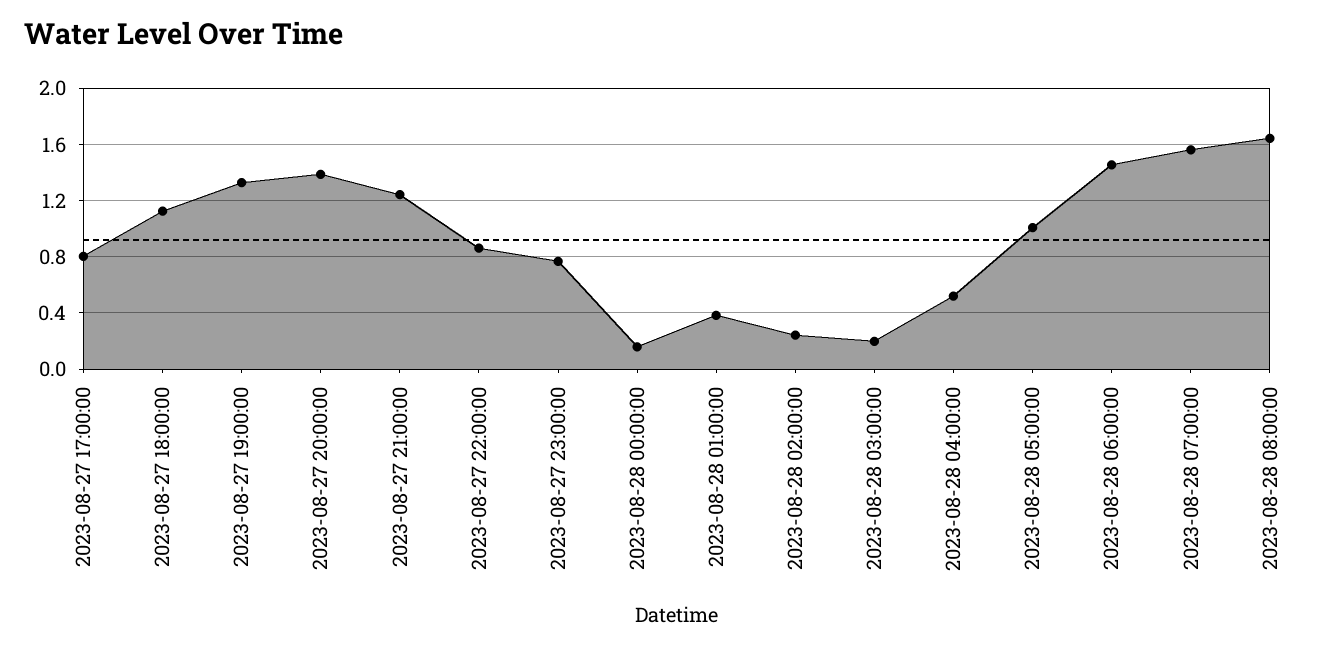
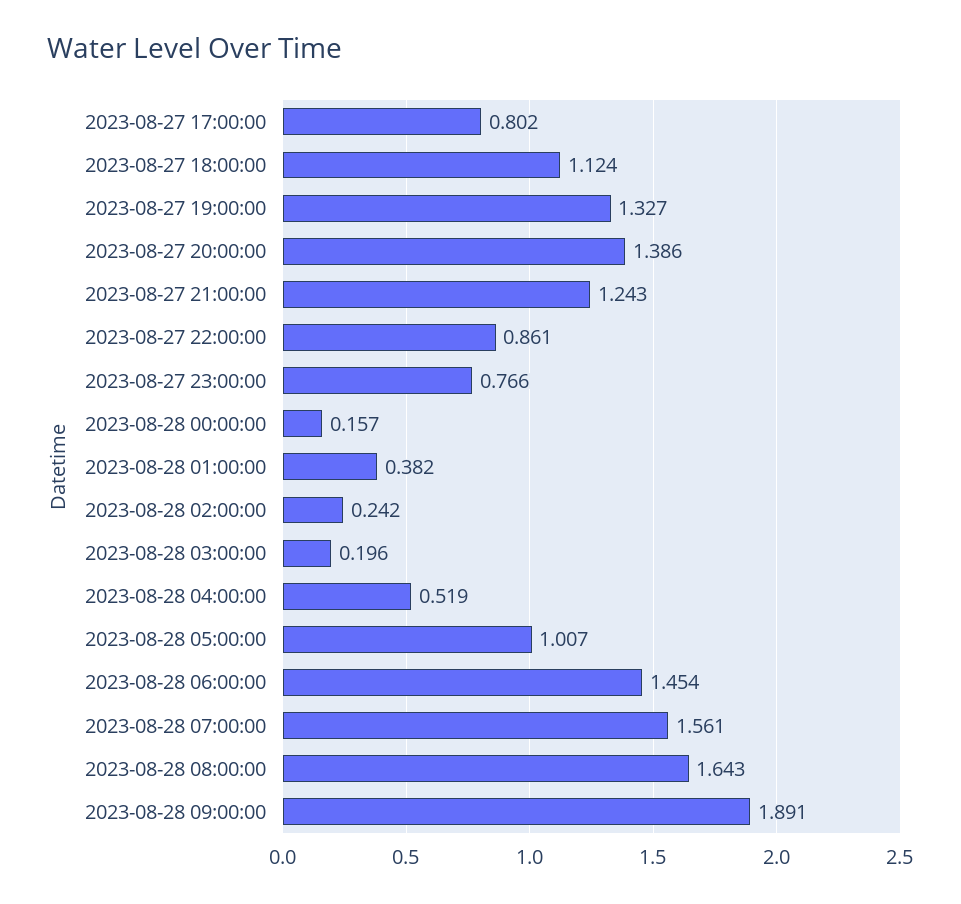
2023-08-28 09:00:00: none -> 1.891

